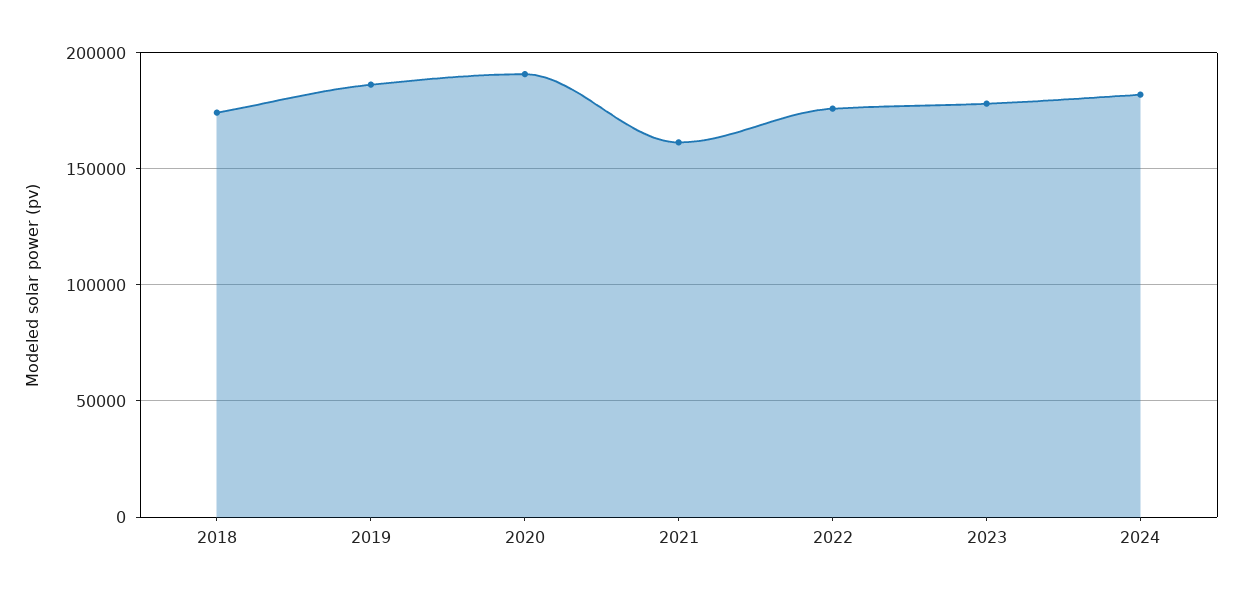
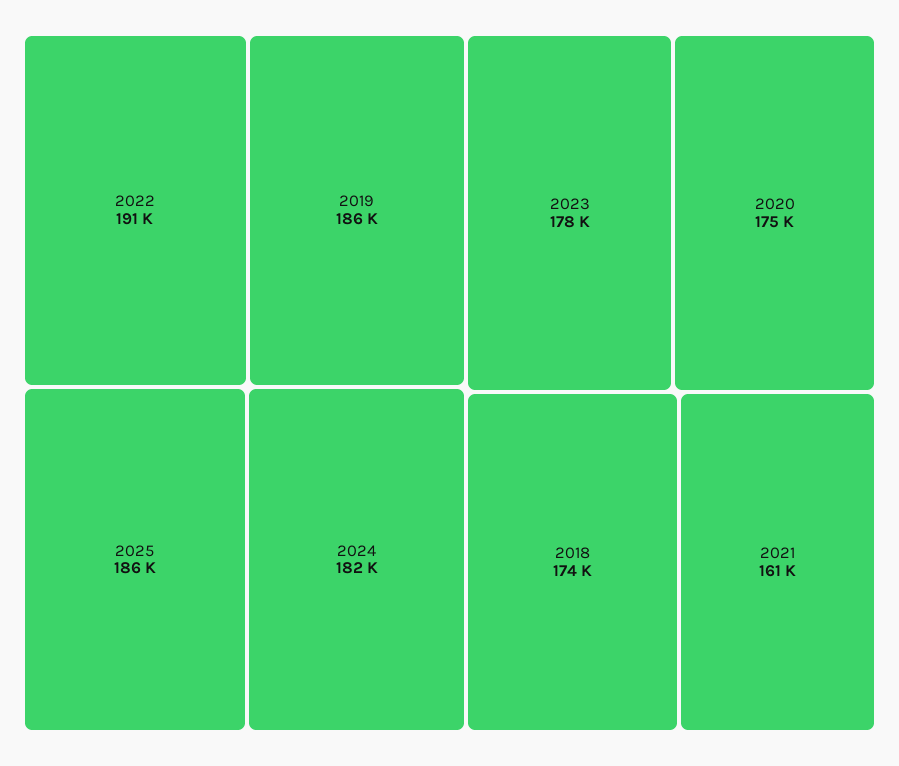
2020: 190000 -> 175000
2022: 175000 -> 191000
2025: none -> 186000

